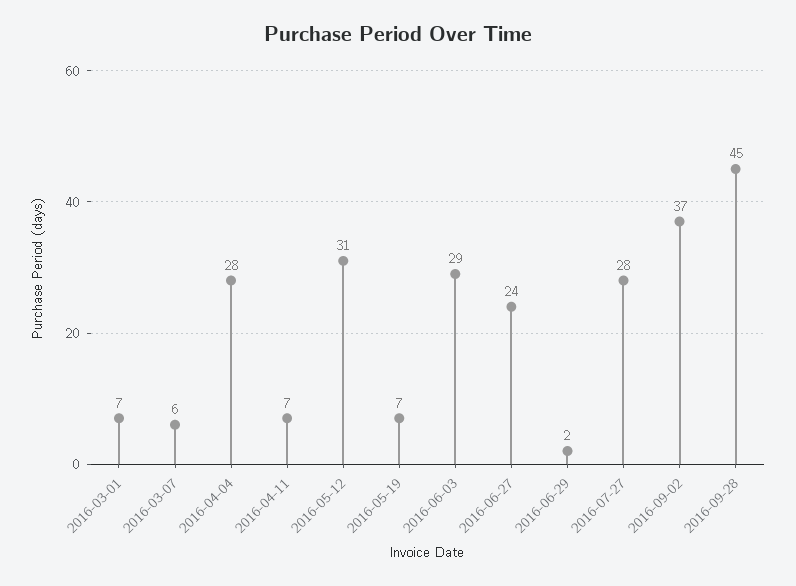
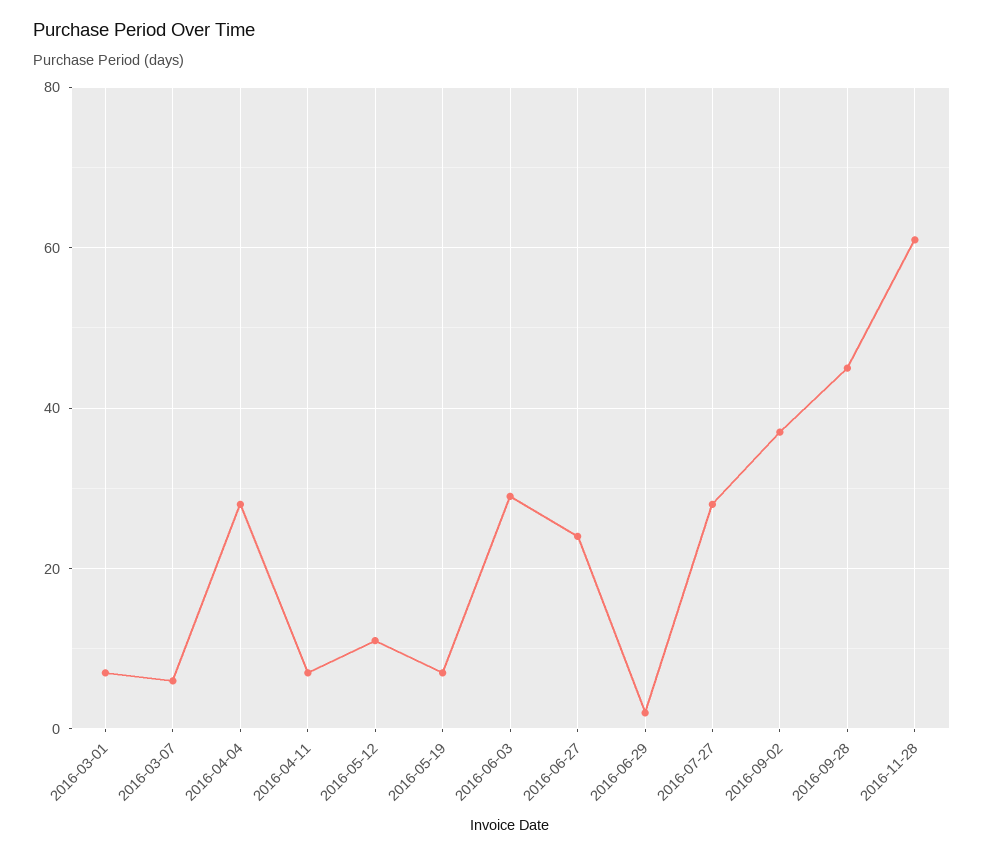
2016-05-12: 31 -> 10
2016-11-28: none -> 60

